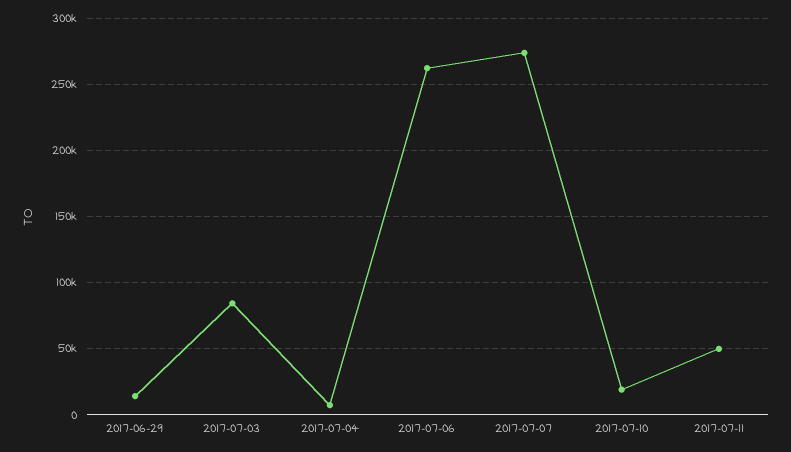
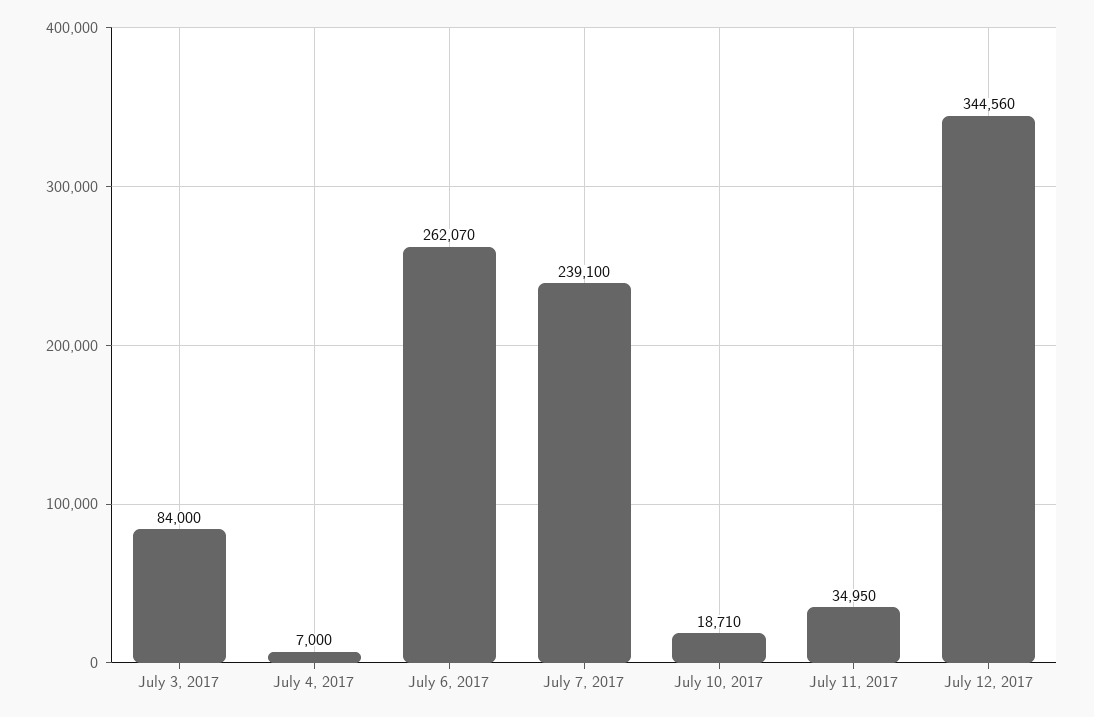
2017-06-29: 15000 -> none
2017-07-07: 275000 -> 239100
2017-07-11: 50000 -> 34950
July 12, 2017: none -> 344560

